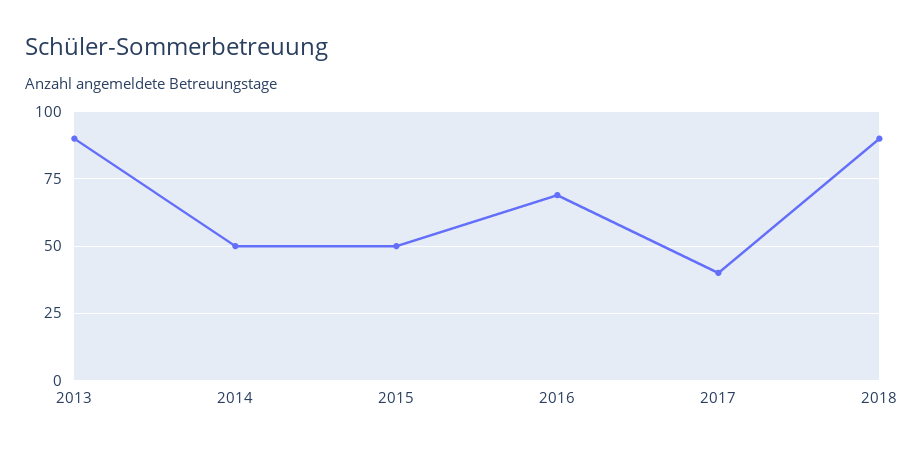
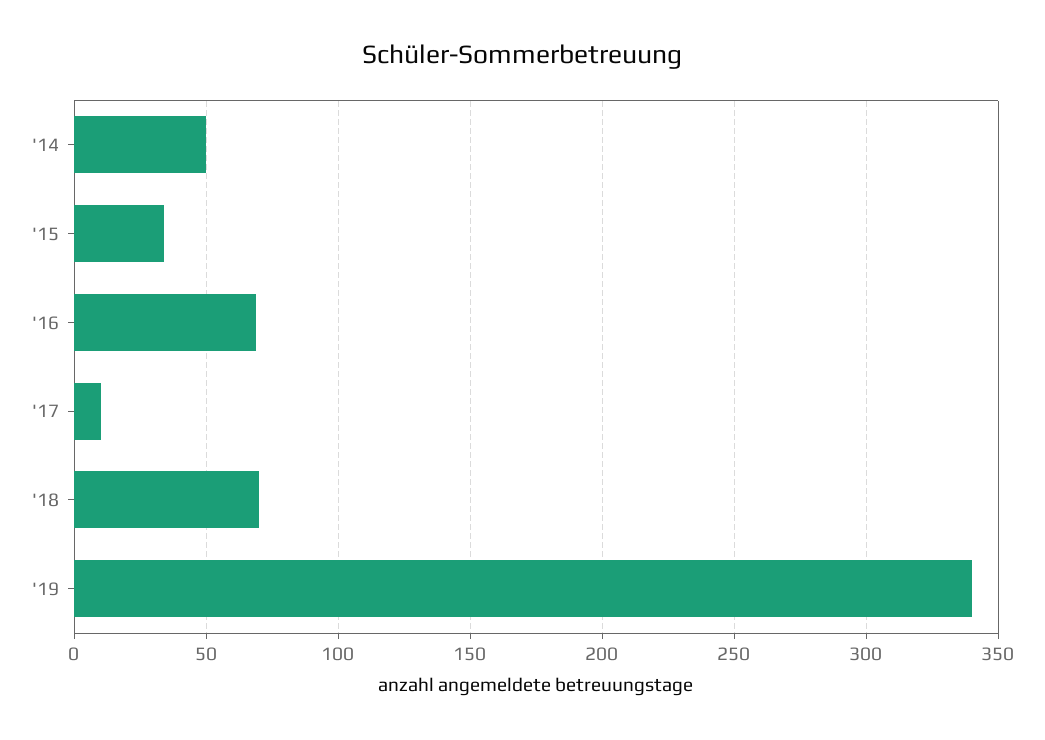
2013: 90 -> none
2015: 50 -> 35
2017: 40 -> 10
2018: 90 -> 70
'19: none -> 340

